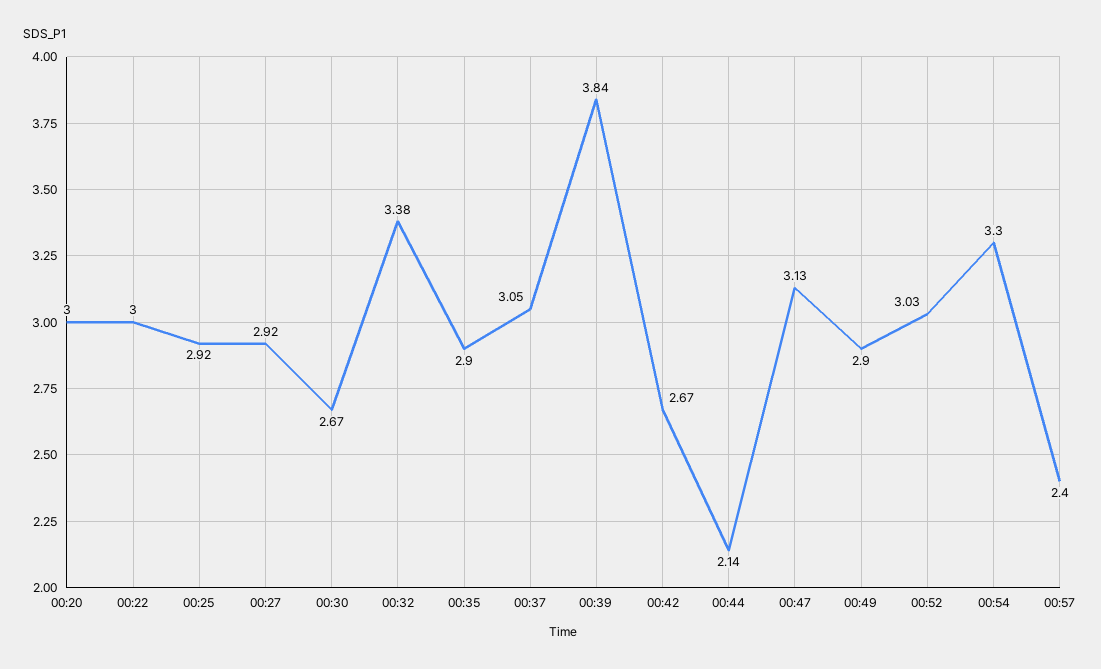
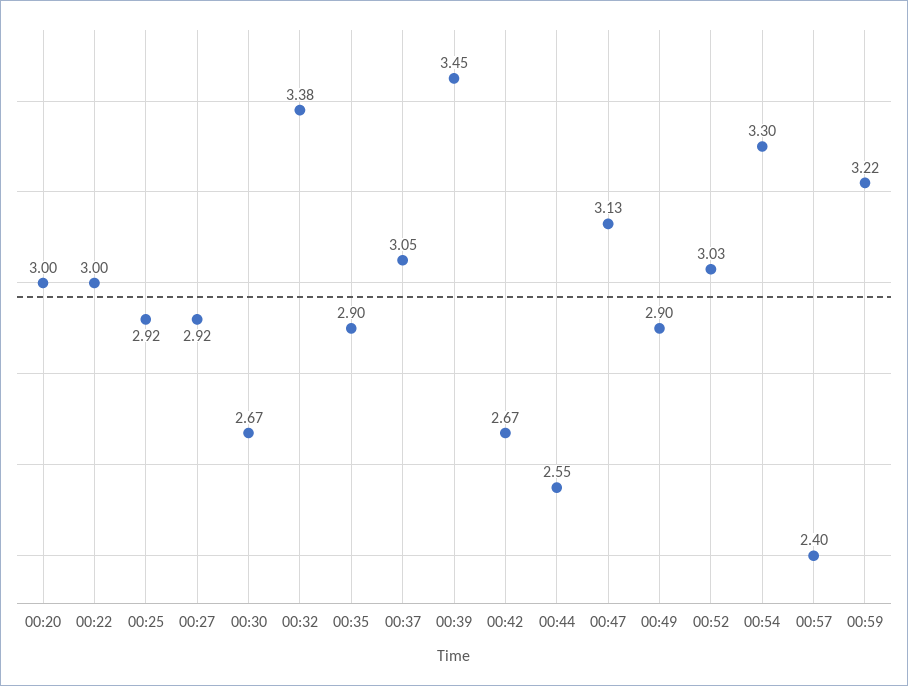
00:39: 3.84 -> 3.45
00:44: 2.14 -> 2.55
00:59: none -> 3.22

